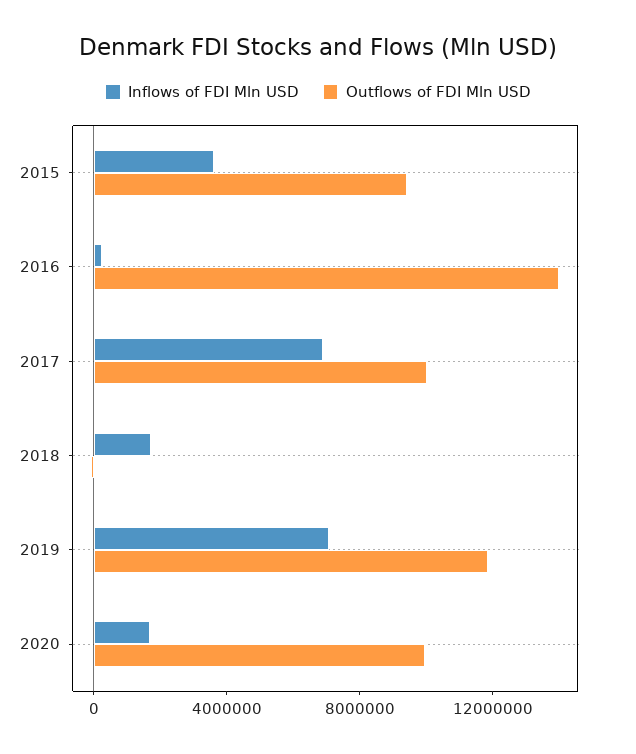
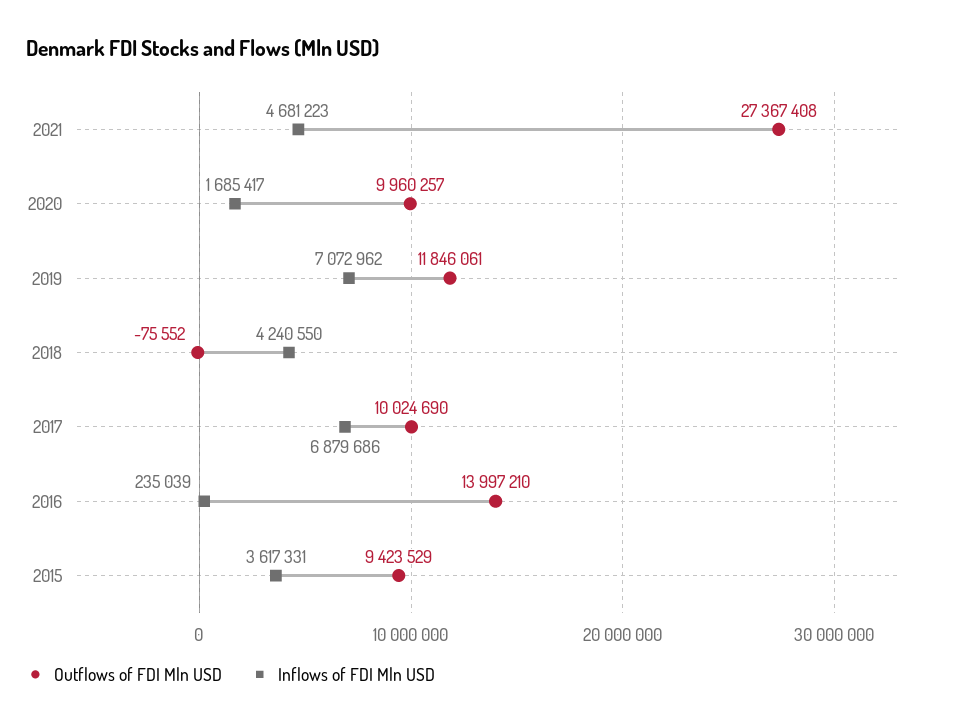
Inflows of FDI Mln USD, 2018: 2000000 -> 4240550
Outflows of FDI Mln USD, 2021: none -> 27367408
Inflows of FDI Mln USD, 2021: none -> 4681223

